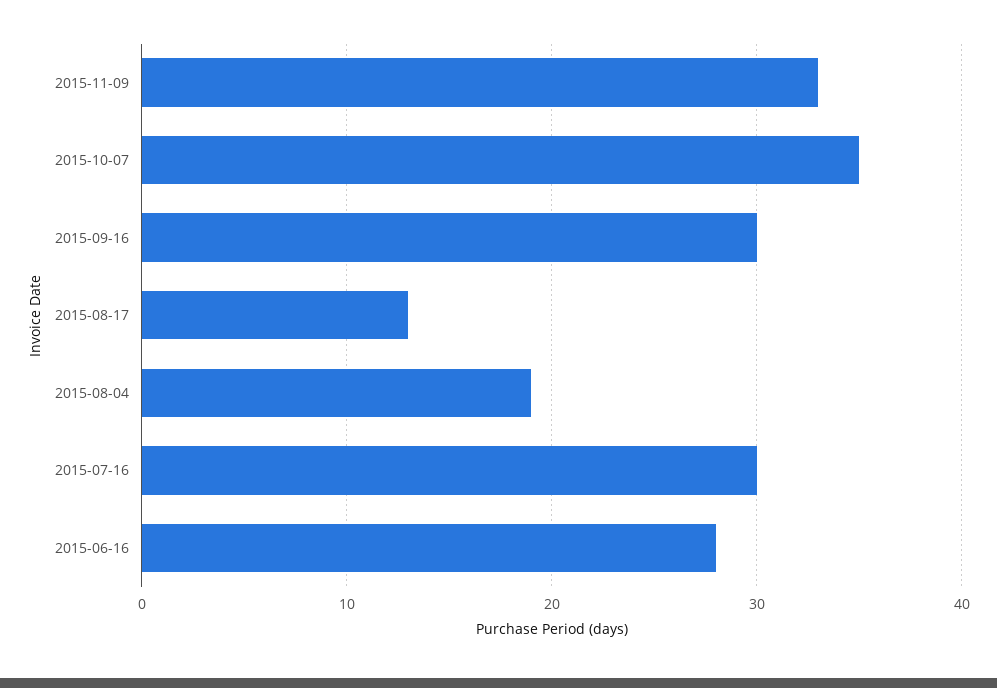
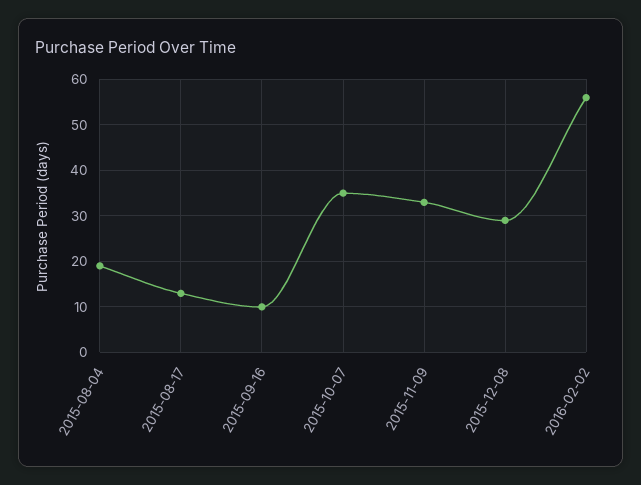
2015-09-16: 30 -> 10
2015-07-16: 30 -> none
2015-06-16: 28 -> none
2015-12-08: none -> 30
2016-02-02: none -> 55

